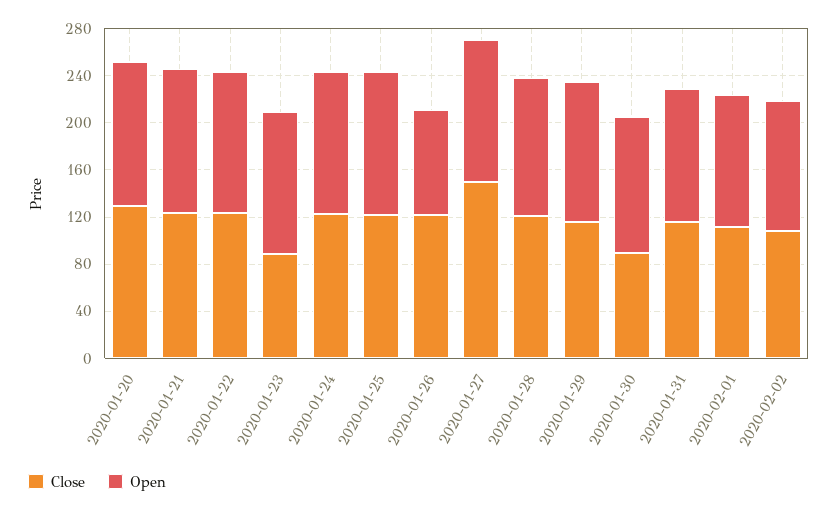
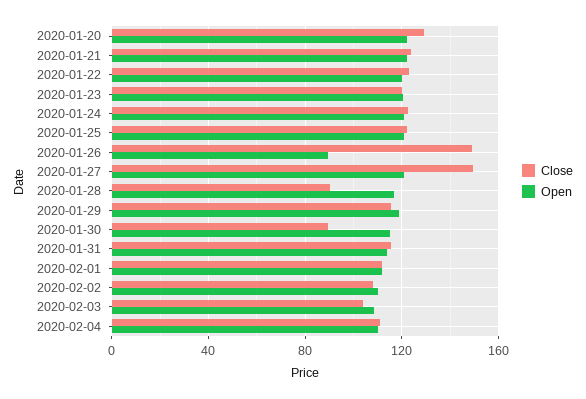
Close, 2020-01-23: 90 -> 120
Close, 2020-01-26: 120 -> 150
Close, 2020-01-28: 120 -> 90
Close, 2020-02-03: none -> 105
Open, 2020-02-03: none -> 110
Close, 2020-02-04: none -> 110
Open, 2020-02-04: none -> 110

